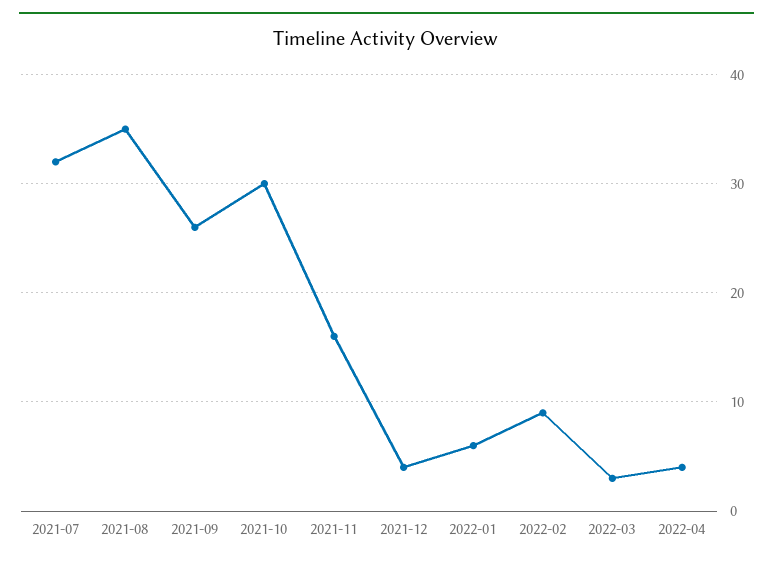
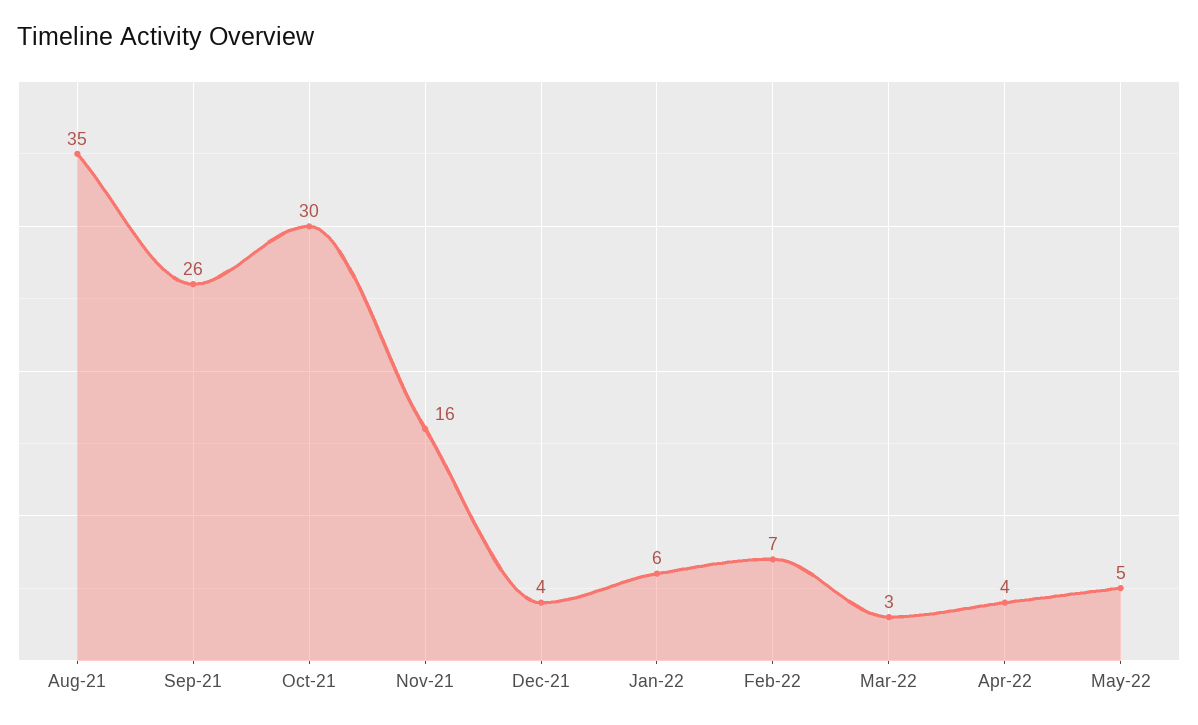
2021-07: 32 -> none
2022-02: 9 -> 7
May-22: none -> 5

